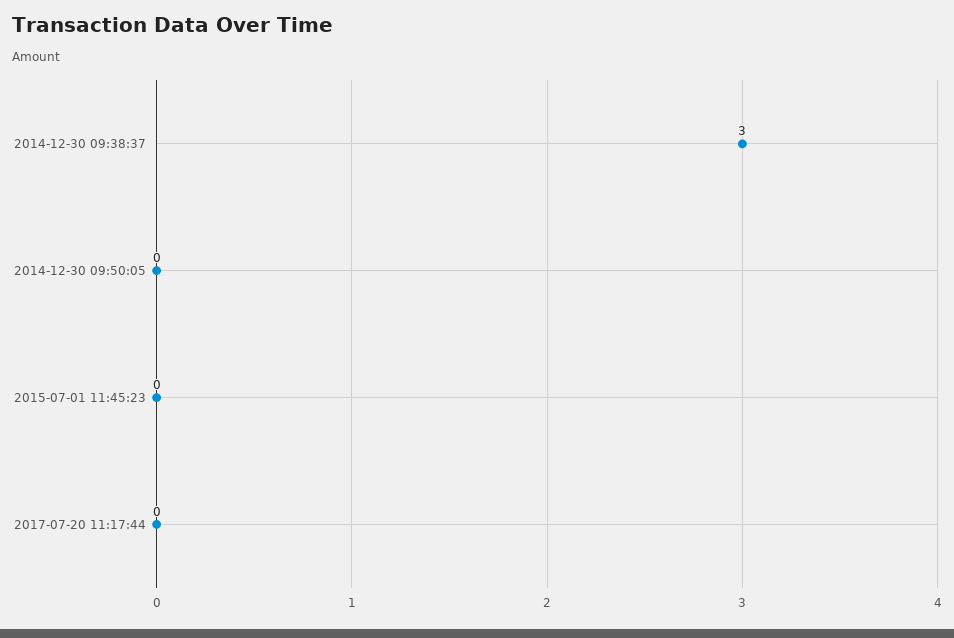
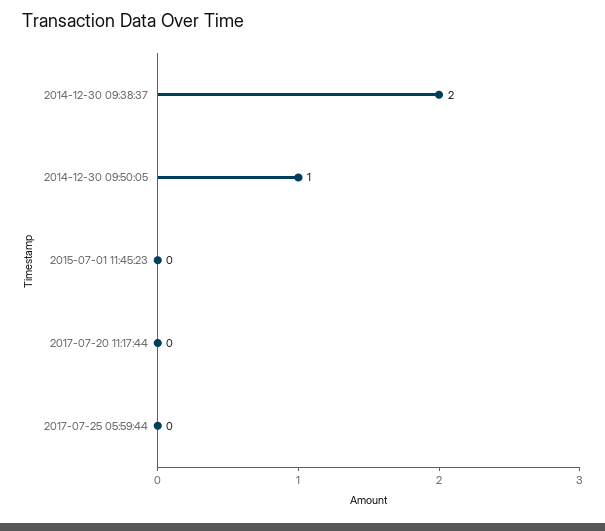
2014-12-30 09:38:37: 3 -> 2
2014-12-30 09:50:05: 0 -> 1
2017-07-25 05:59:44: none -> 0

